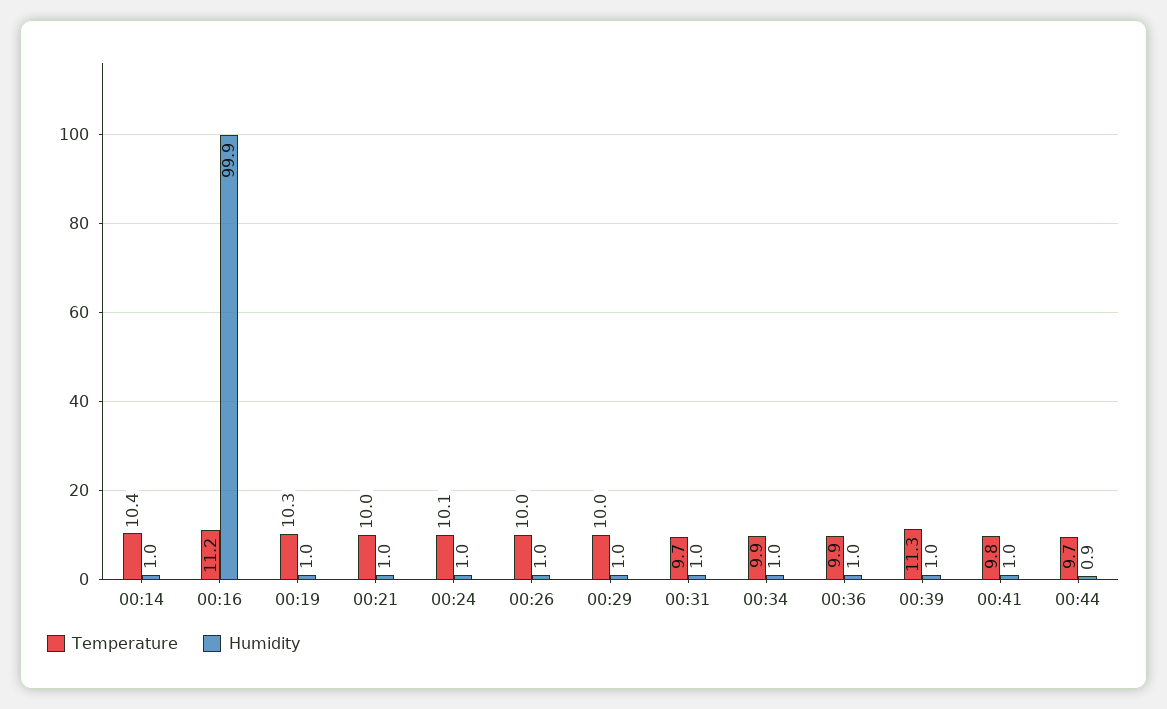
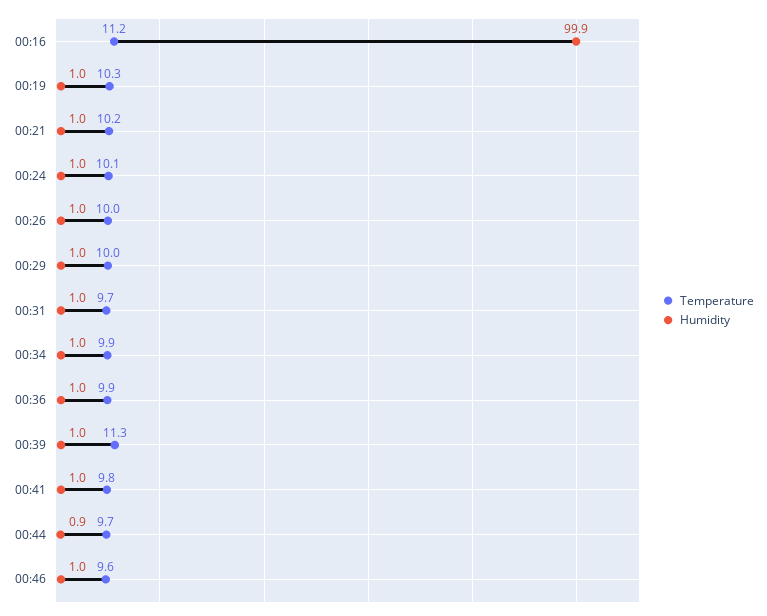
Temperature, 00:14: 10.4 -> none
Humidity, 00:14: 1 -> none
Temperature, 00:21: 10 -> 10.2
Temperature, 00:46: none -> 9.6
Humidity, 00:46: none -> 1

